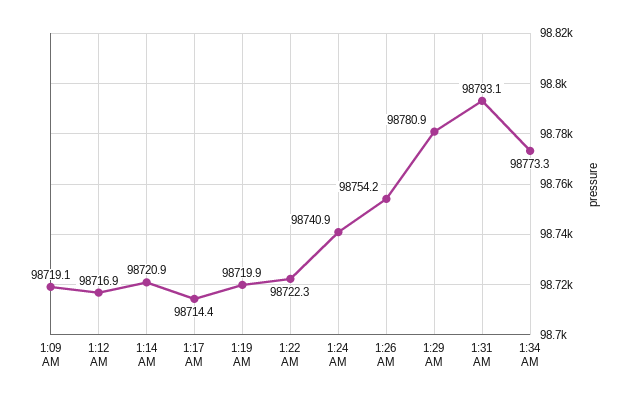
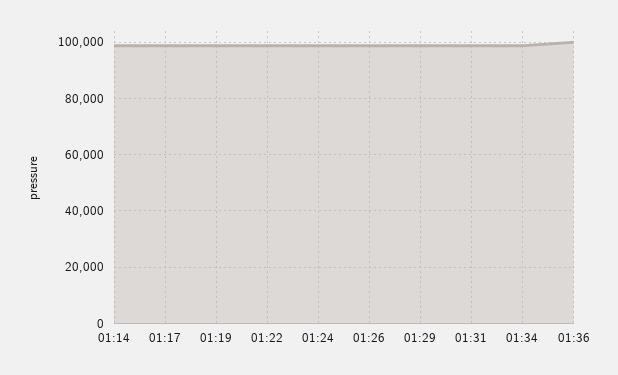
1:09 AM: 98719.1 -> none
1:12 AM: 98716.9 -> none
01:36: none -> 100000

